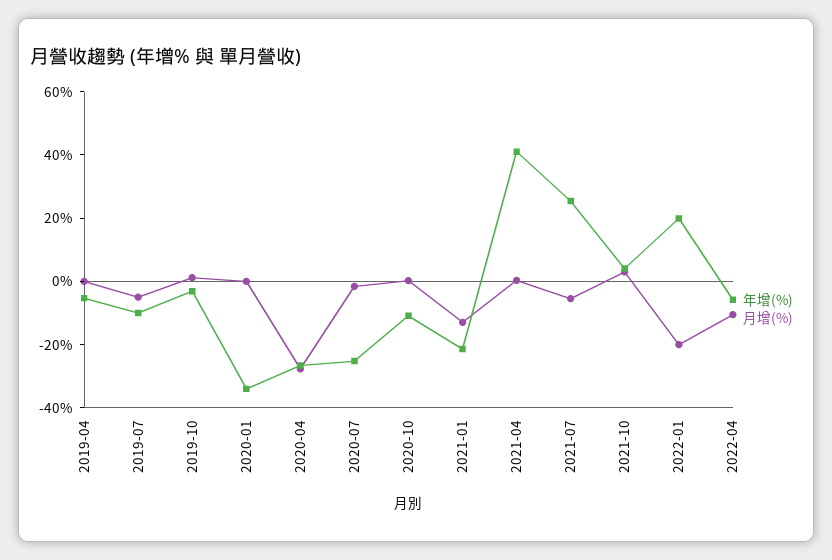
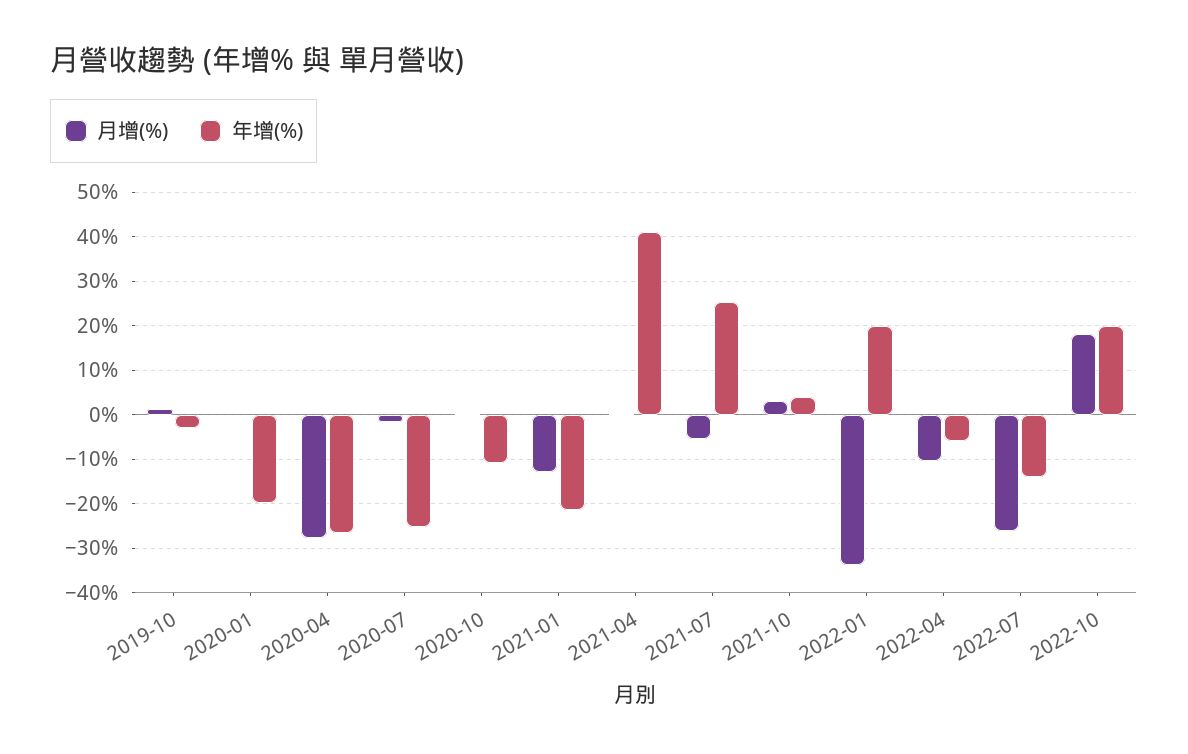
年增(%), 2019-04: -5 -> none
月增(%), 2019-04: 0 -> none
年增(%), 2019-07: -10 -> none
月增(%), 2019-07: -5 -> none
年增(%), 2020-01: -35 -> -20
月增(%), 2022-01: -20 -> -34
月增(%), 2022-07: none -> -26
年增(%), 2022-07: none -> -14
月增(%), 2022-10: none -> 18
年增(%), 2022-10: none -> 20

